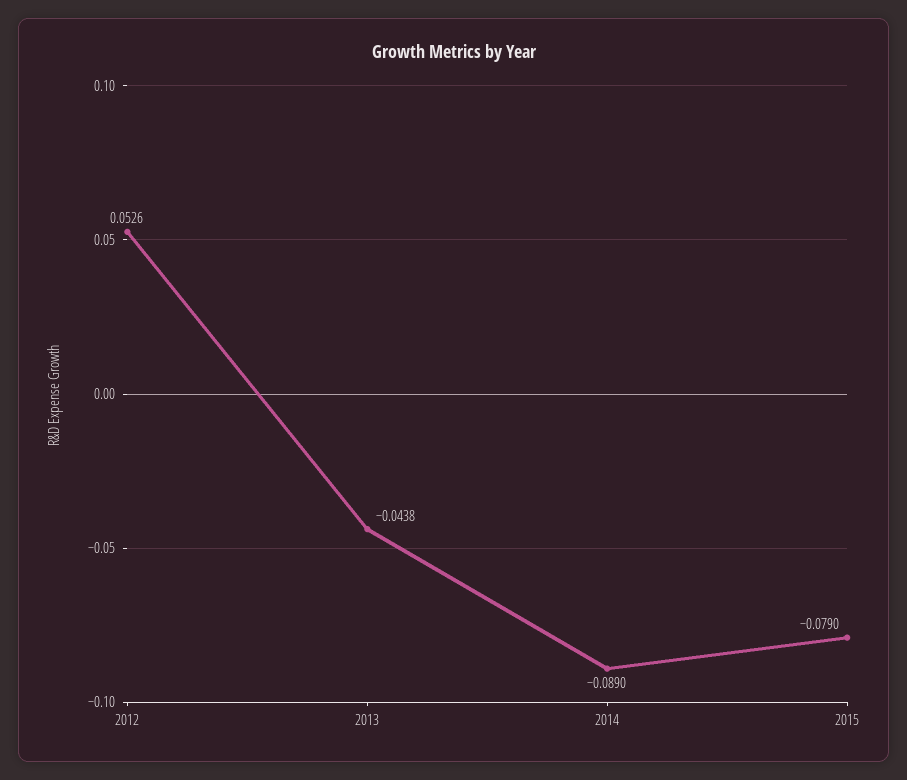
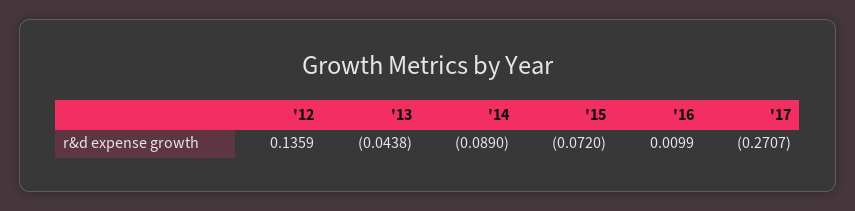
2012: 0.0526 -> 0.1359
2015: -0.079 -> -0.072
'16: none -> 0.0099
'17: none -> -0.2707

